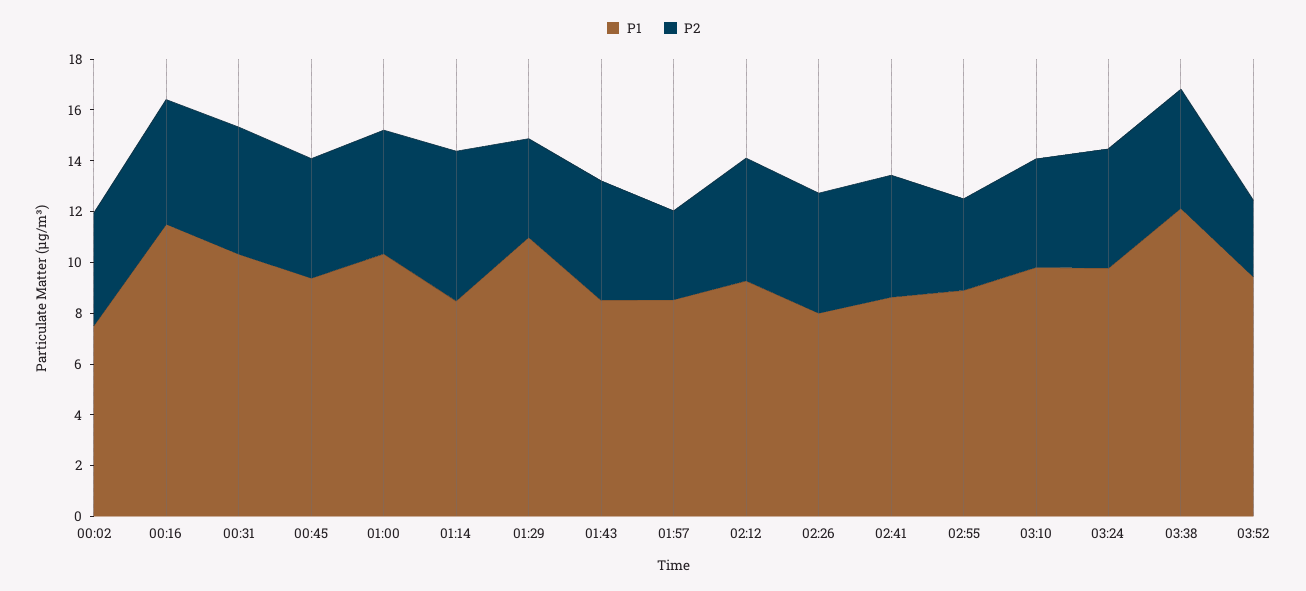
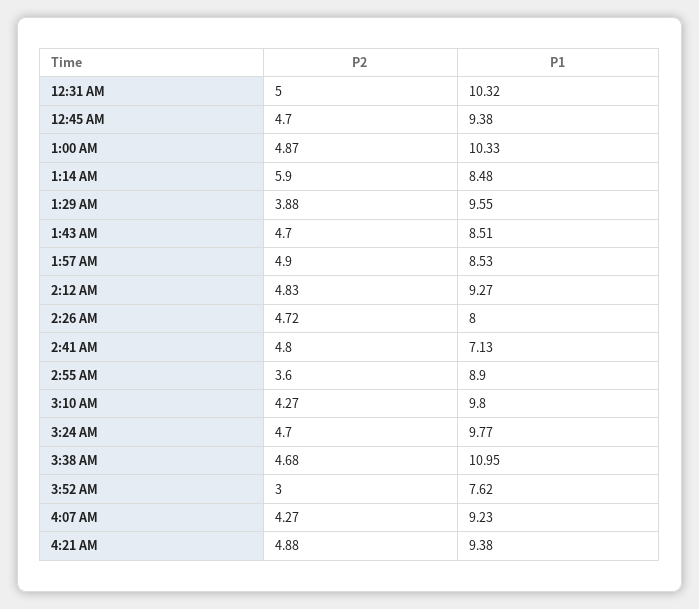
P1, 00:02: 7.5 -> none
P2, 00:02: 4.5 -> none
P1, 00:16: 11.5 -> none
P2, 00:16: 5 -> none
P1, 01:29: 11 -> 9.55
P2, 01:57: 3.5 -> 4.9
P1, 02:41: 8.5 -> 7.13
P1, 03:38: 12 -> 10.95
P1, 03:52: 9.5 -> 7.62
P2, 4:07 AM: none -> 4.27
P1, 4:07 AM: none -> 9.23
P2, 4:21 AM: none -> 4.88
P1, 4:21 AM: none -> 9.38

